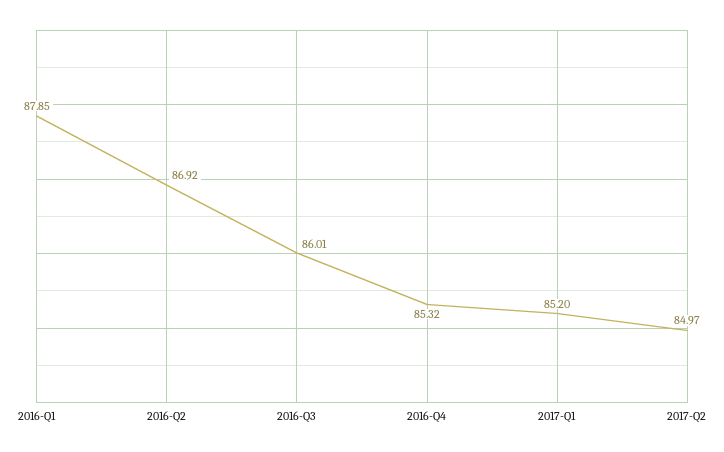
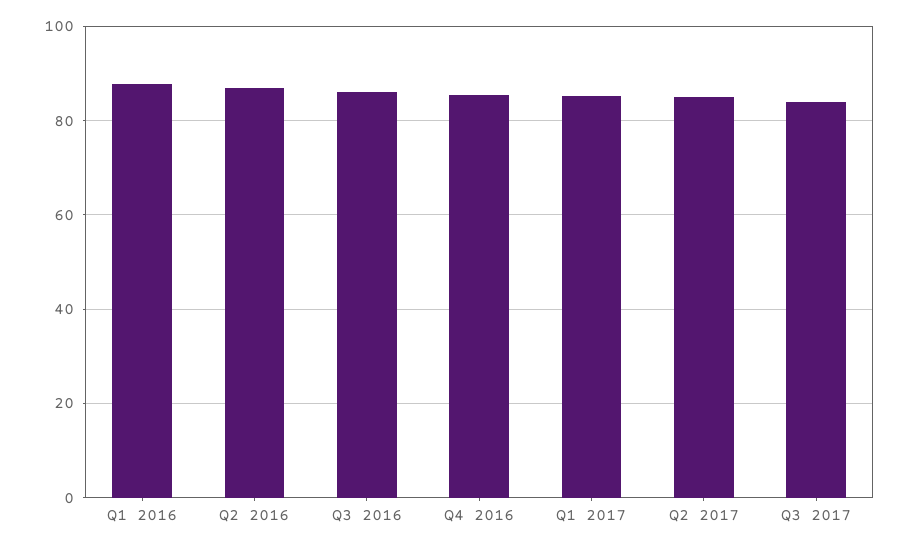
Q3 2017: none -> 84

